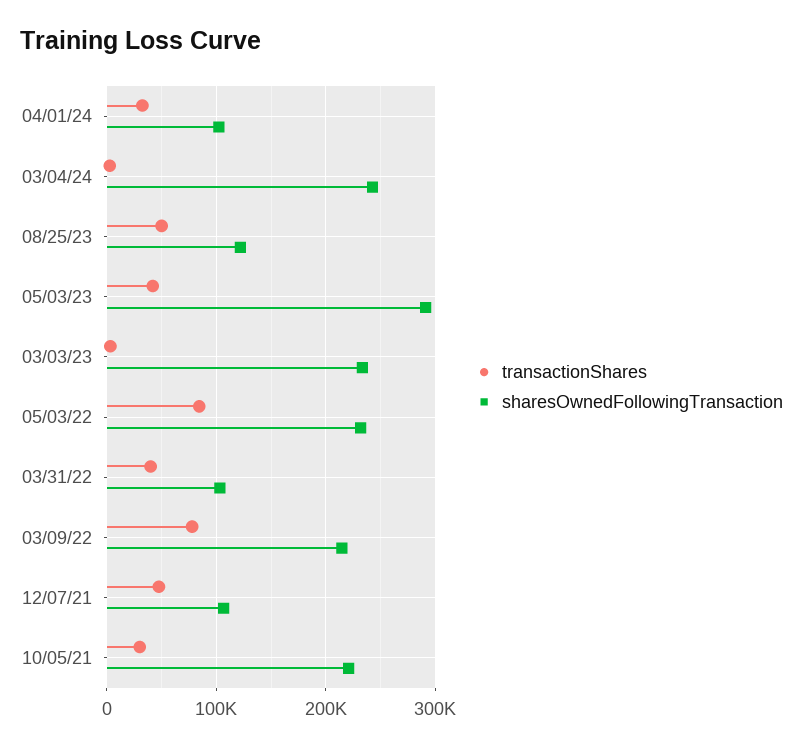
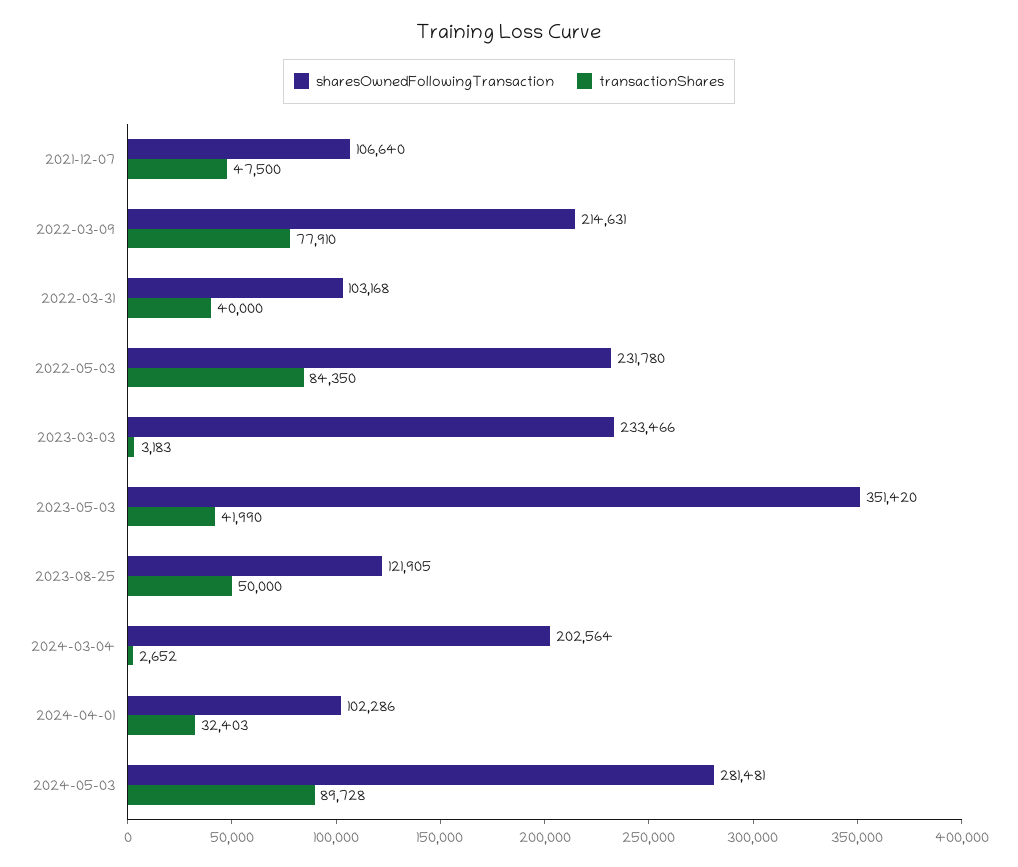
sharesOwnedFollowingTransaction, 03/04/24: 240000 -> 202564
sharesOwnedFollowingTransaction, 05/03/23: 290000 -> 351420
transactionShares, 10/05/21: 30000 -> none
sharesOwnedFollowingTransaction, 10/05/21: 220000 -> none
sharesOwnedFollowingTransaction, 2024-05-03: none -> 281481
transactionShares, 2024-05-03: none -> 89728

